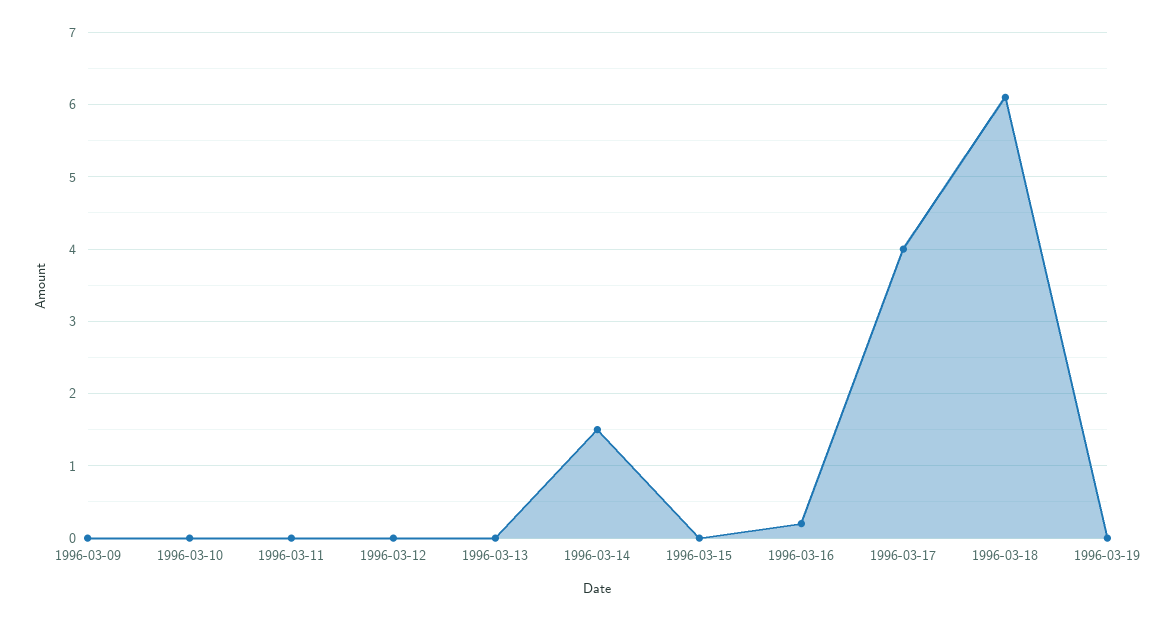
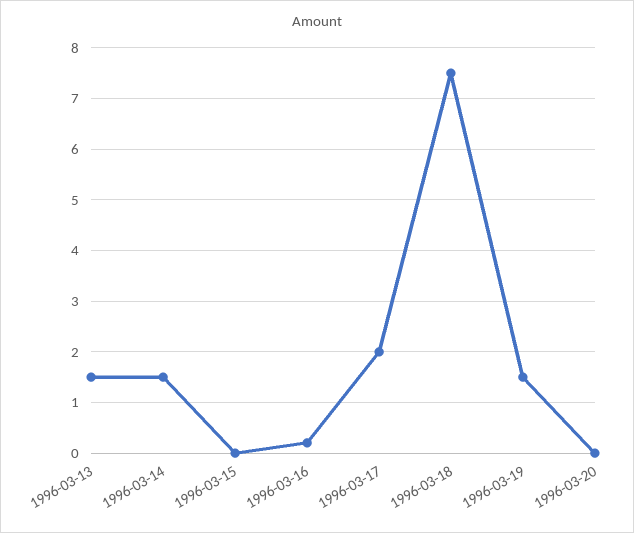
1996-03-09: 0 -> none
1996-03-10: 0 -> none
1996-03-11: 0 -> none
1996-03-12: 0 -> none
1996-03-13: 0 -> 1.5
1996-03-17: 4 -> 2
1996-03-18: 6.1 -> 7.5
1996-03-19: 0 -> 1.5
1996-03-20: none -> 0

